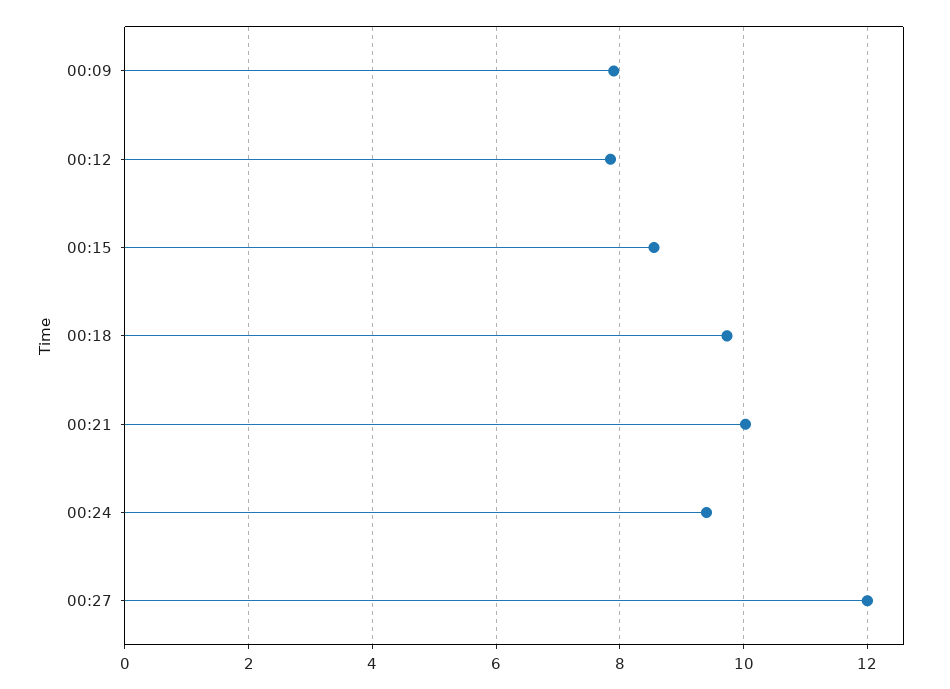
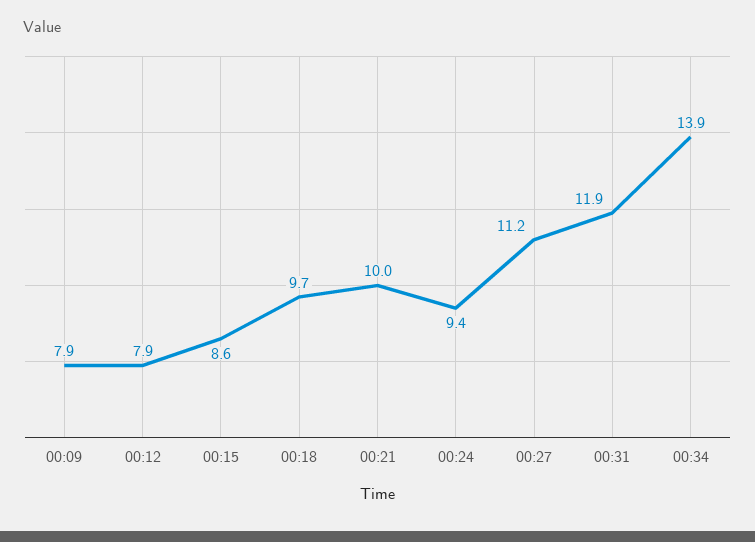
00:27: 12 -> 11.2
00:31: none -> 11.9
00:34: none -> 13.9

